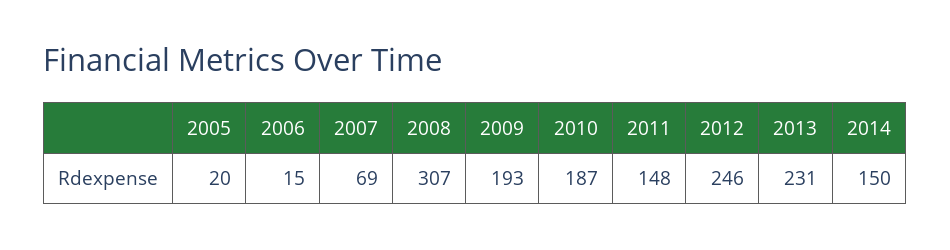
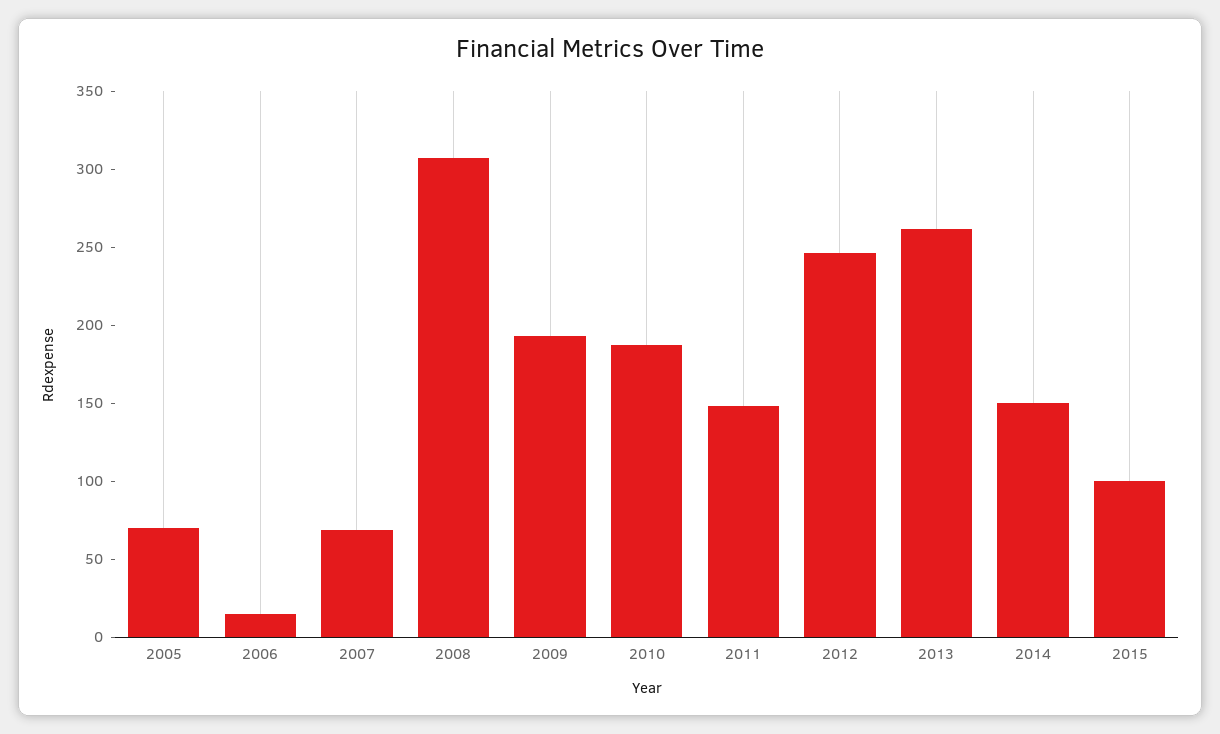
2005: 20 -> 70
2013: 231 -> 260
2015: none -> 100

